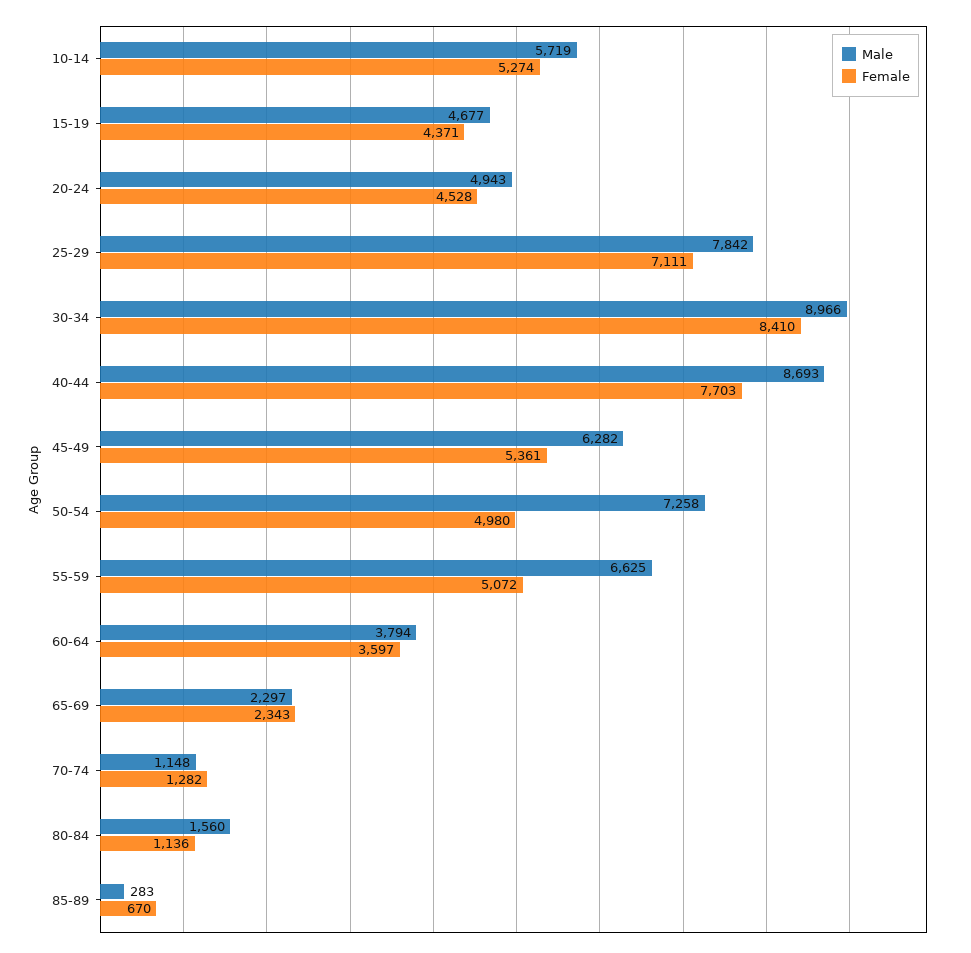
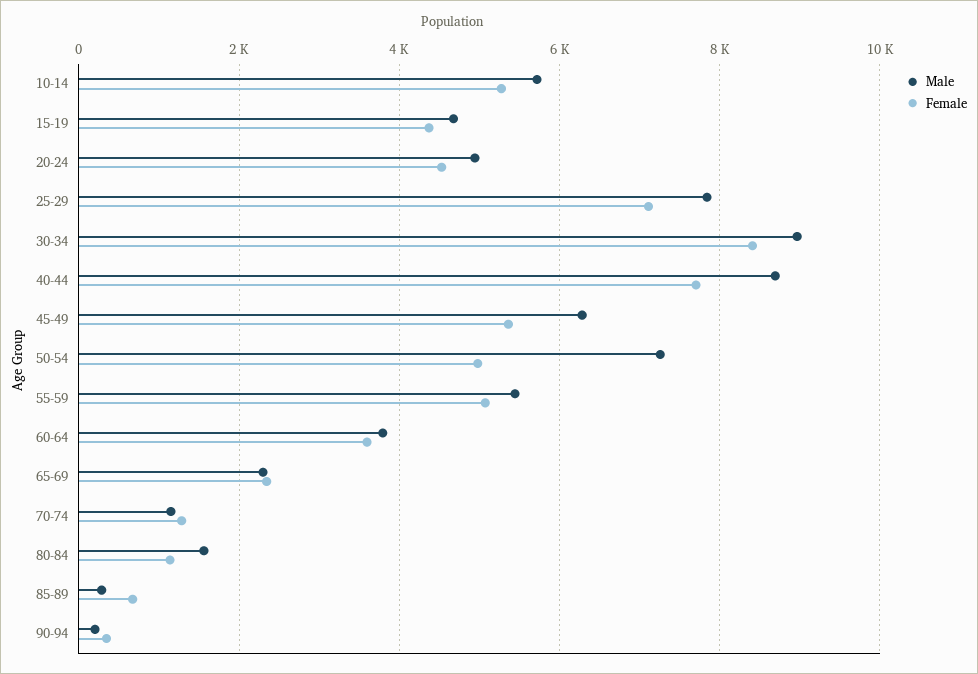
Male, 55-59: 6625 -> 5400
Male, 90-94: none -> 200
Female, 90-94: none -> 400

